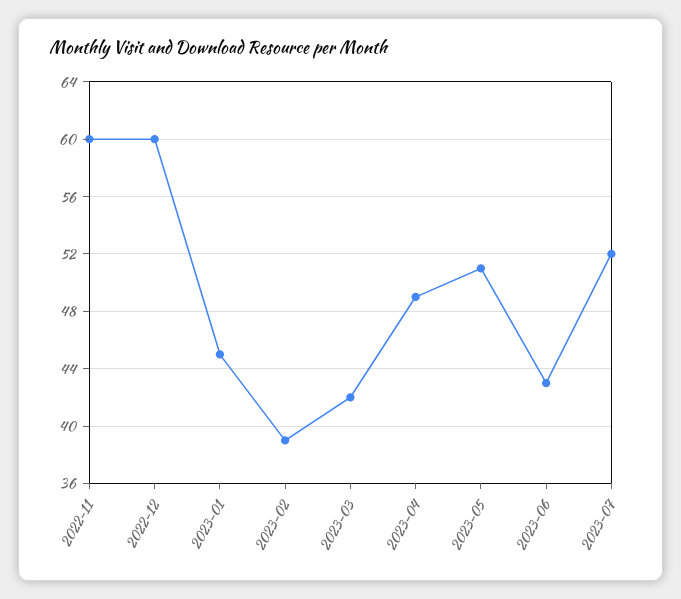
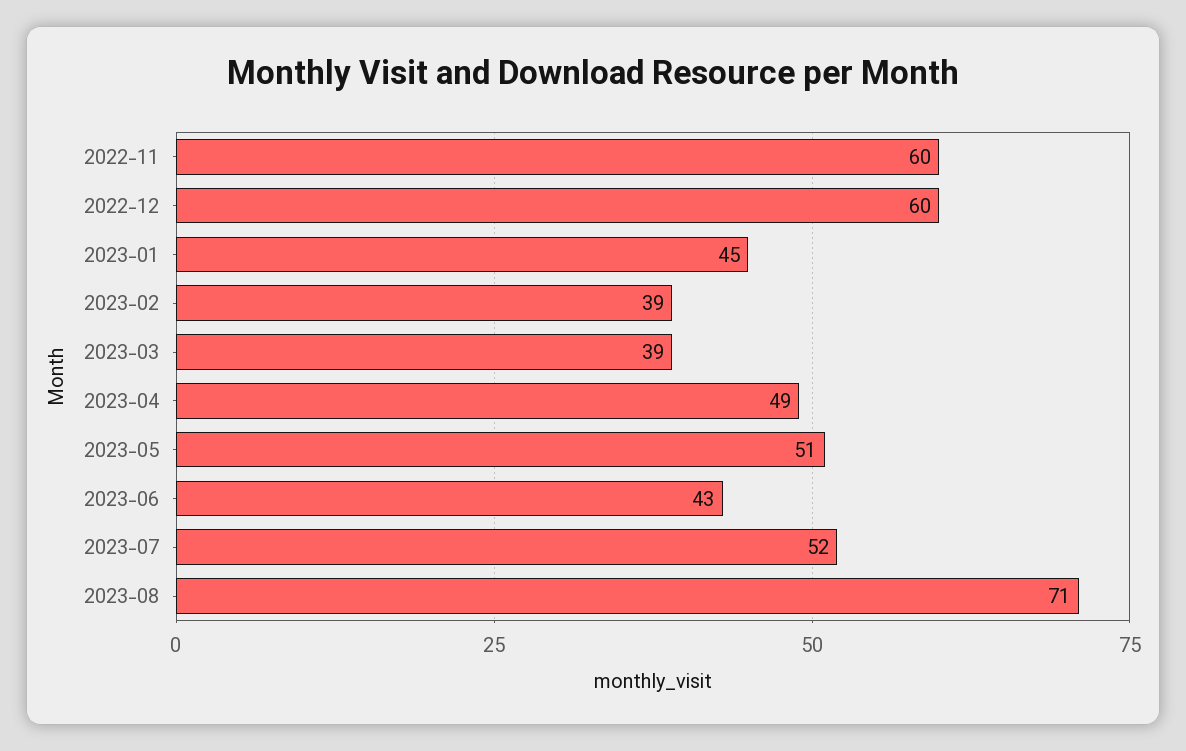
2023-03: 42 -> 39
2023-08: none -> 71

